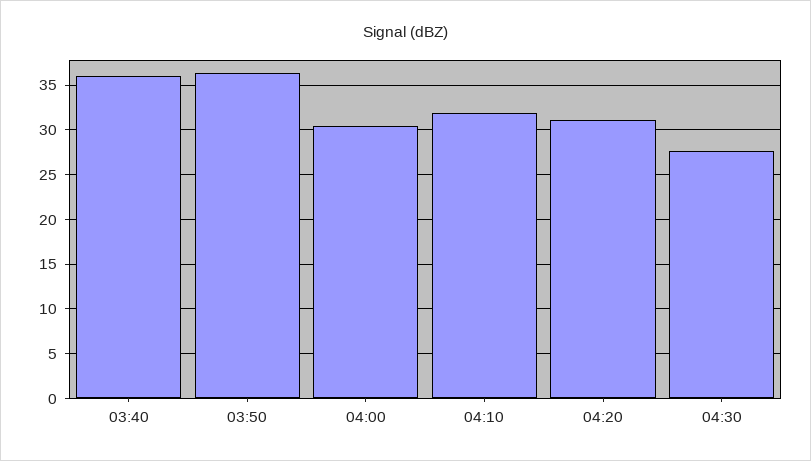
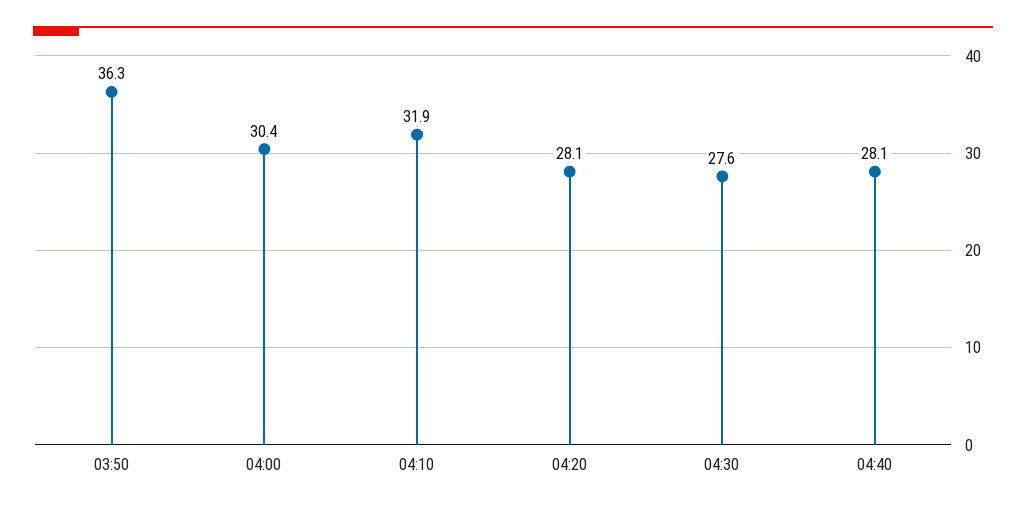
03:40: 36 -> none
04:20: 31 -> 28.1
04:40: none -> 28.1

